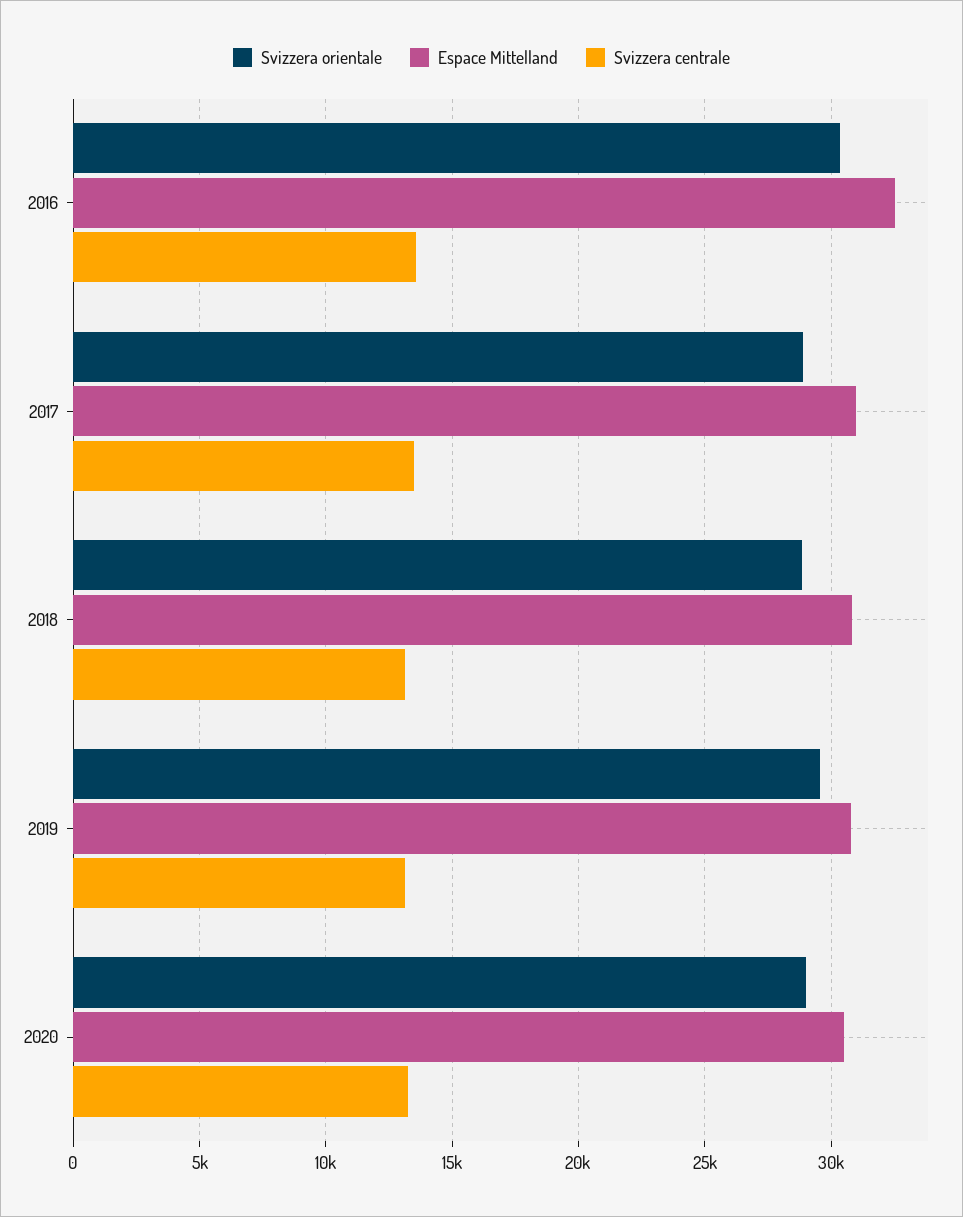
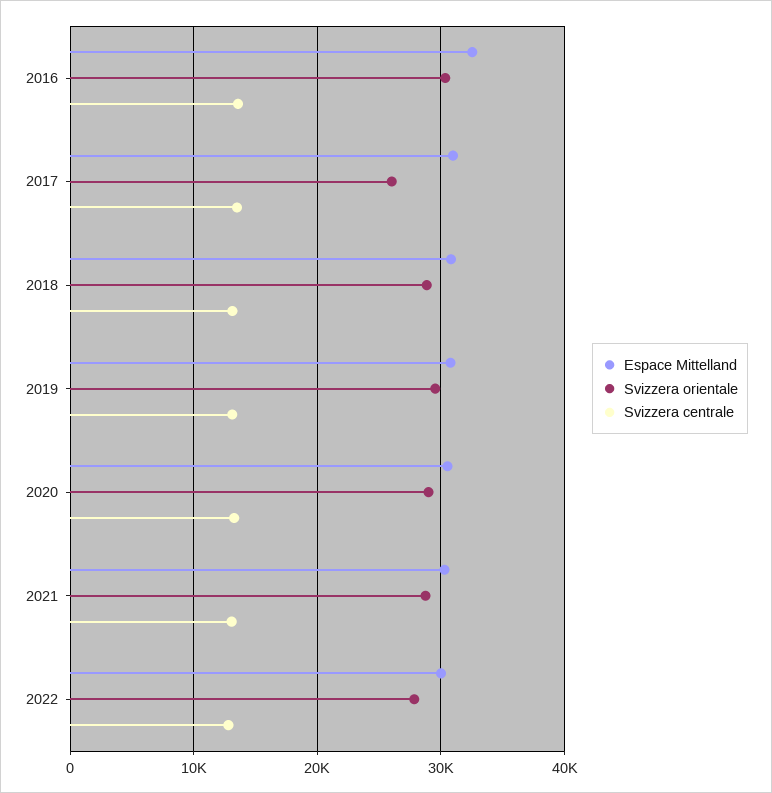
Svizzera orientale, 2017: 29000 -> 26000
Espace Mittelland, 2021: none -> 30000
Svizzera orientale, 2021: none -> 29000
Svizzera centrale, 2021: none -> 13000
Espace Mittelland, 2022: none -> 30000
Svizzera orientale, 2022: none -> 28000
Svizzera centrale, 2022: none -> 13000

